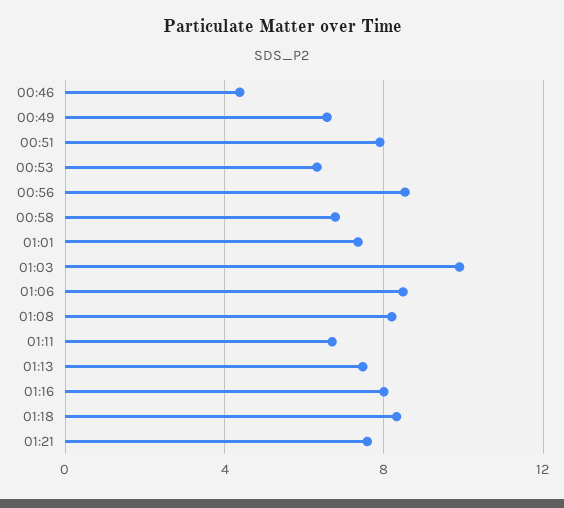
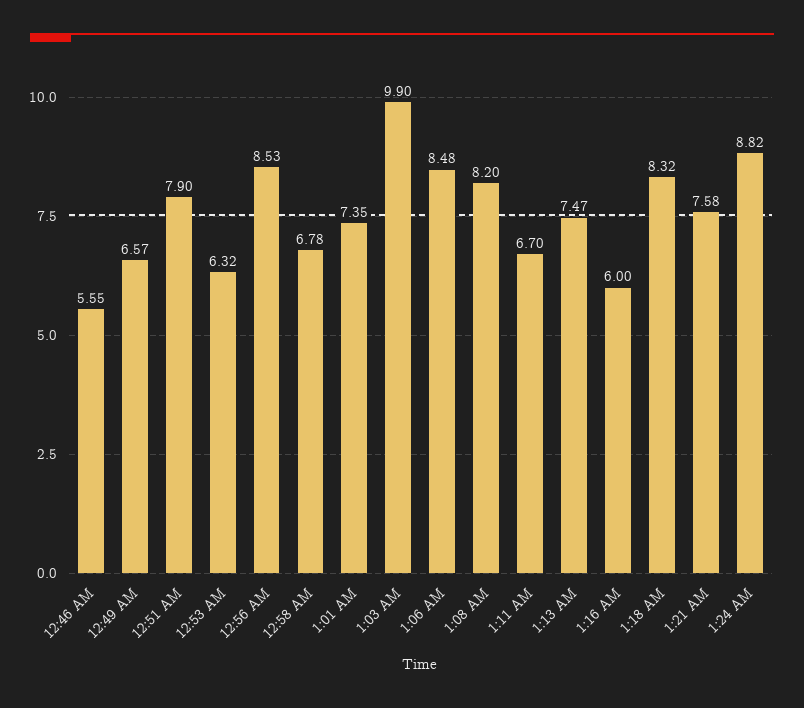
00:46: 4.5 -> 5.55
01:16: 8 -> 6
1:24 AM: none -> 8.82

